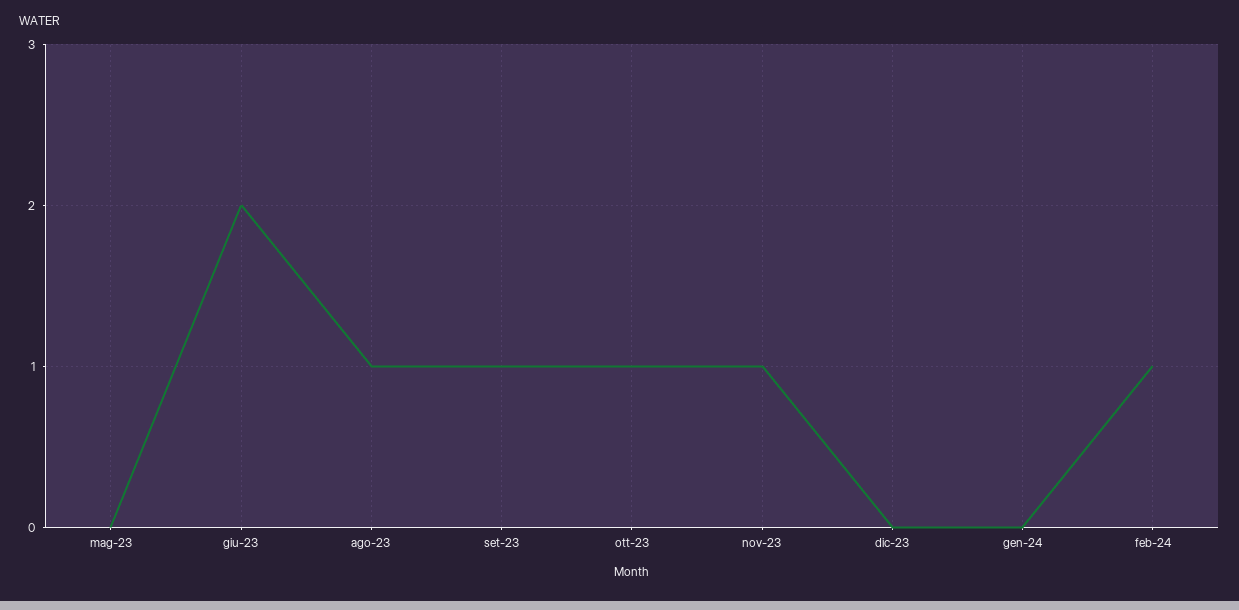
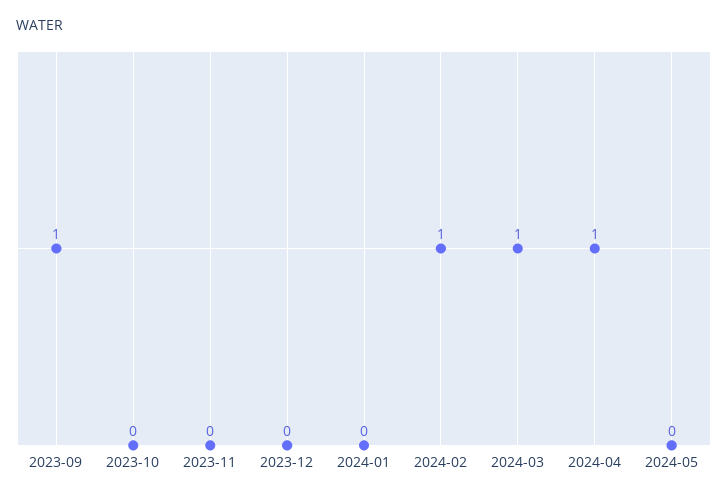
mag-23: 0 -> none
giu-23: 2 -> none
ago-23: 1 -> none
ott-23: 1 -> 0
nov-23: 1 -> 0
2024-03: none -> 1
2024-04: none -> 1
2024-05: none -> 0

